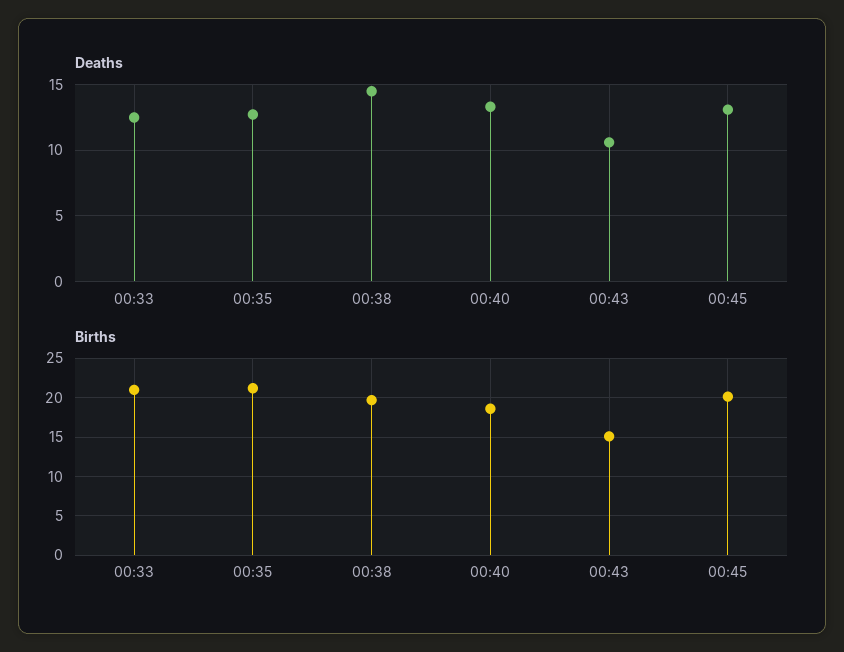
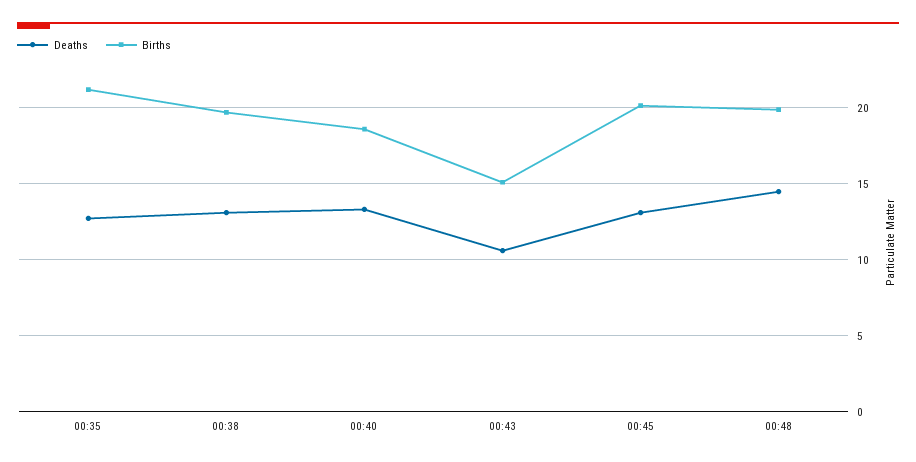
Deaths, 00:33: 12.5 -> none
Deaths, 00:38: 14.5 -> 13
Births, 00:33: 21 -> none
Deaths, 00:48: none -> 14.5
Births, 00:48: none -> 20

